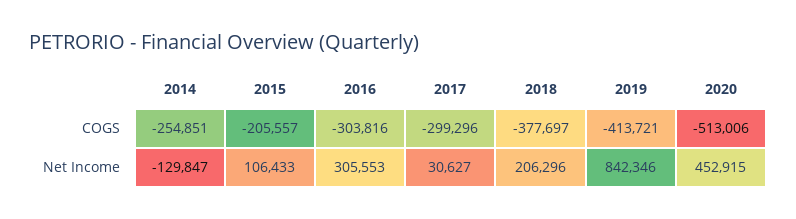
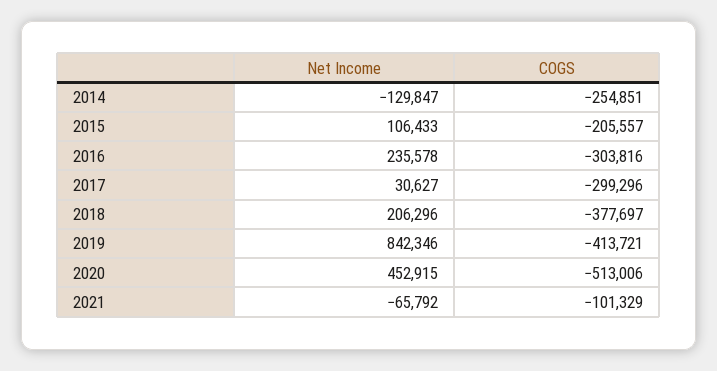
2016, Net Income: 305553 -> 235578
2021, Net Income: none -> -65792
2021, COGS: none -> -101329

